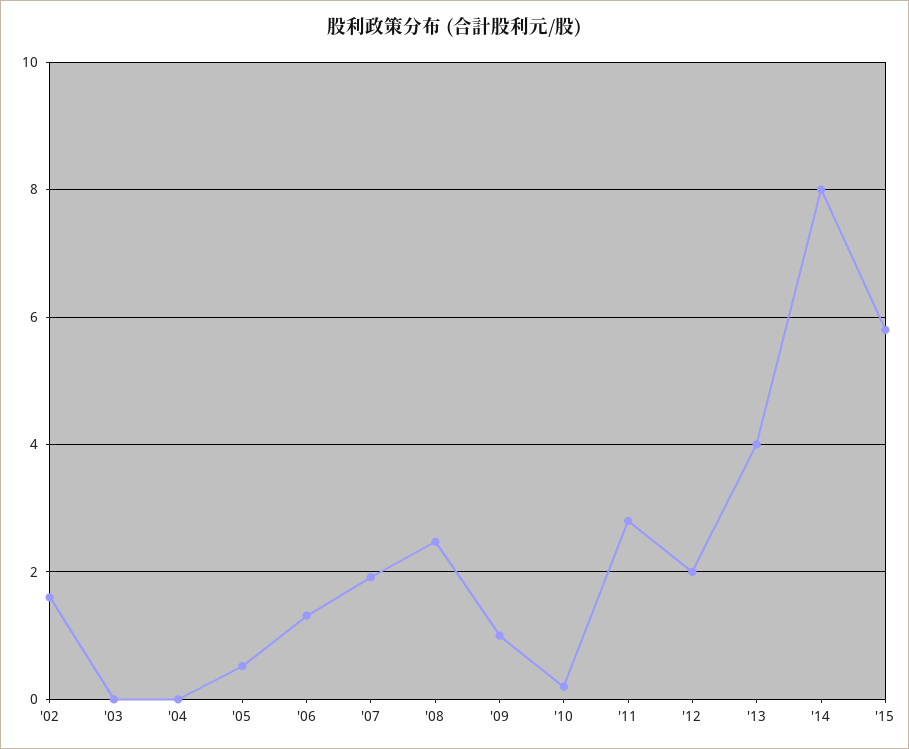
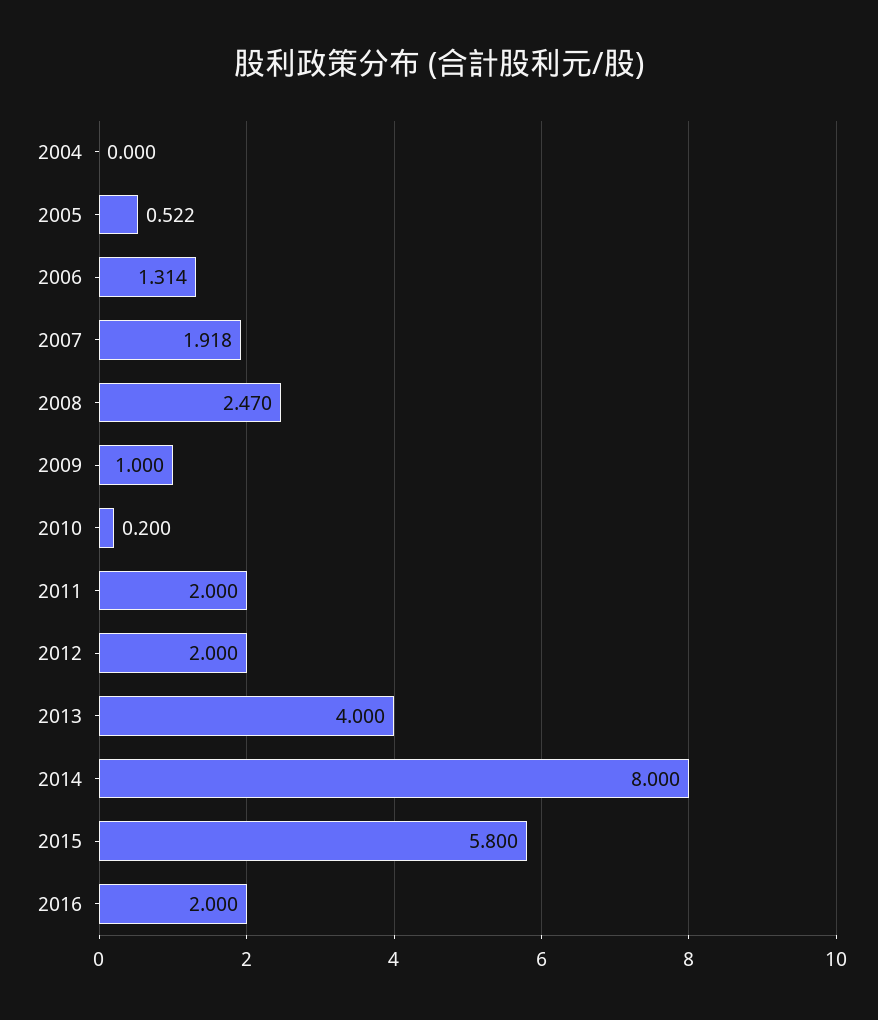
'02: 1.6 -> none
'03: 0 -> none
'11: 2.8 -> 2
2016: none -> 2

